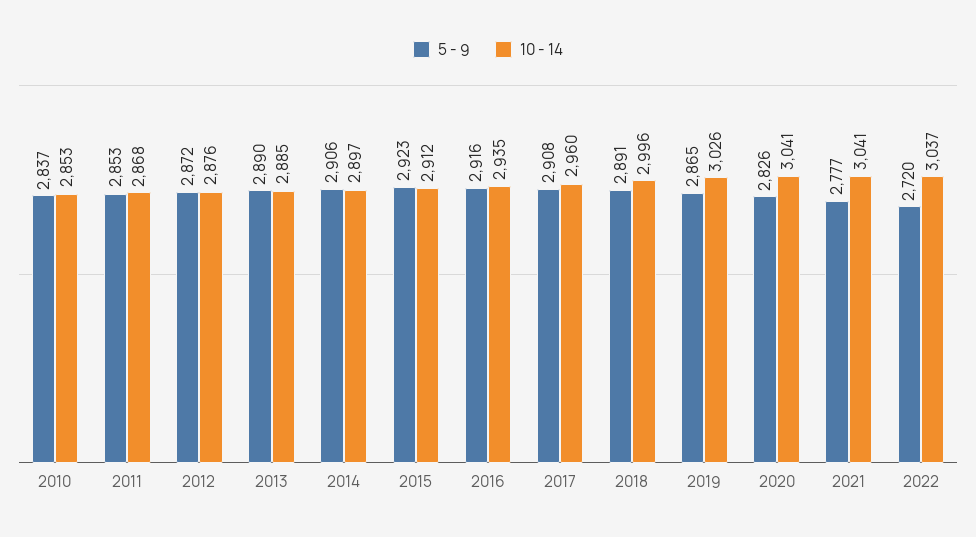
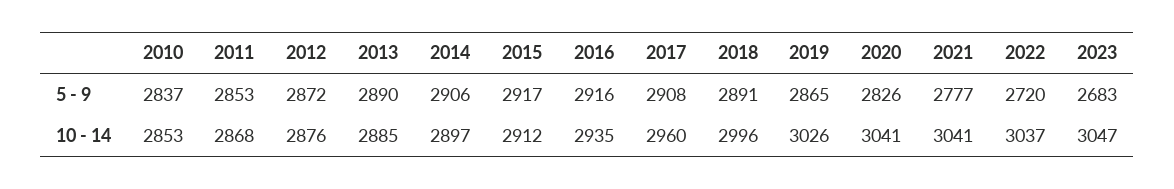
5 - 9, 2015: 2923 -> 2917
5 - 9, 2023: none -> 2683
10 - 14, 2023: none -> 3047

